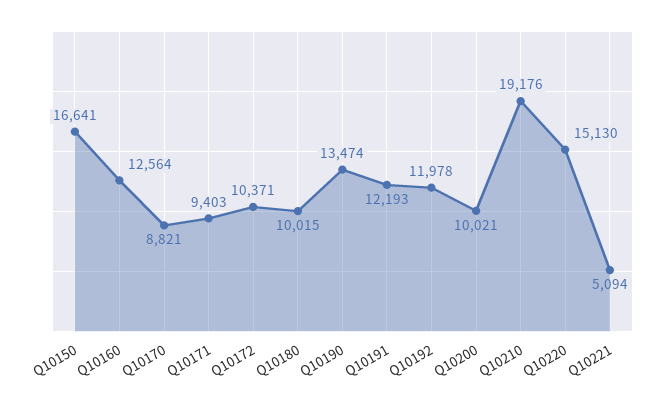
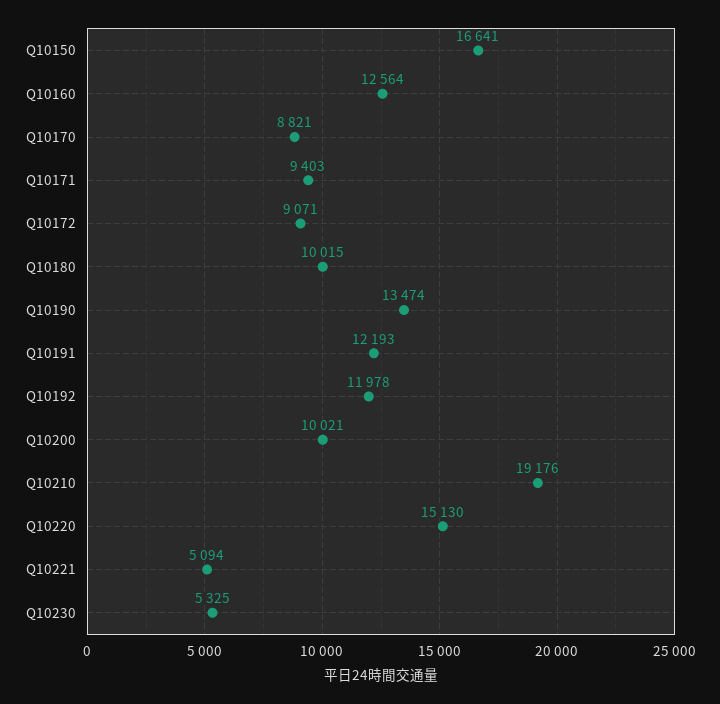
Q10172: 10371 -> 9071
Q10230: none -> 5325

